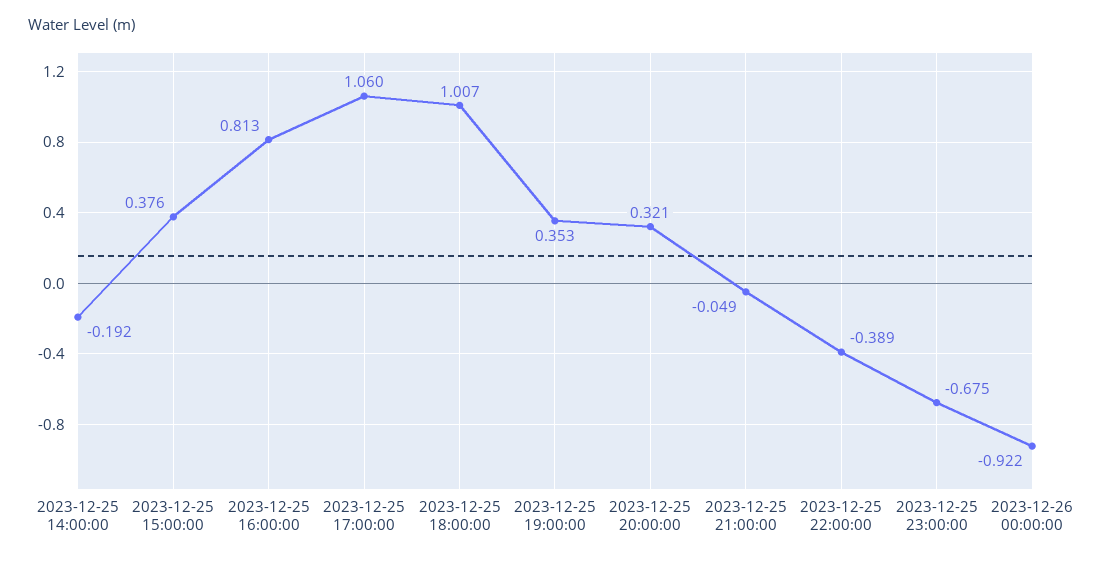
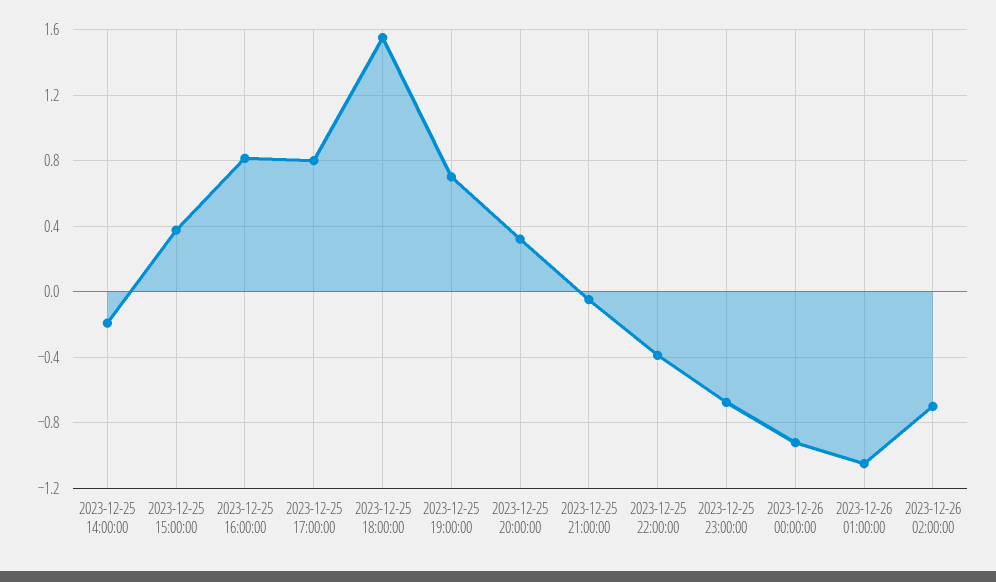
2023-12-25 17:00:00: 1.06 -> 0.8
2023-12-25 18:00:00: 1.007 -> 1.55
2023-12-25 19:00:00: 0.353 -> 0.7
2023-12-26 01:00:00: none -> -1.05
2023-12-26 02:00:00: none -> -0.7

